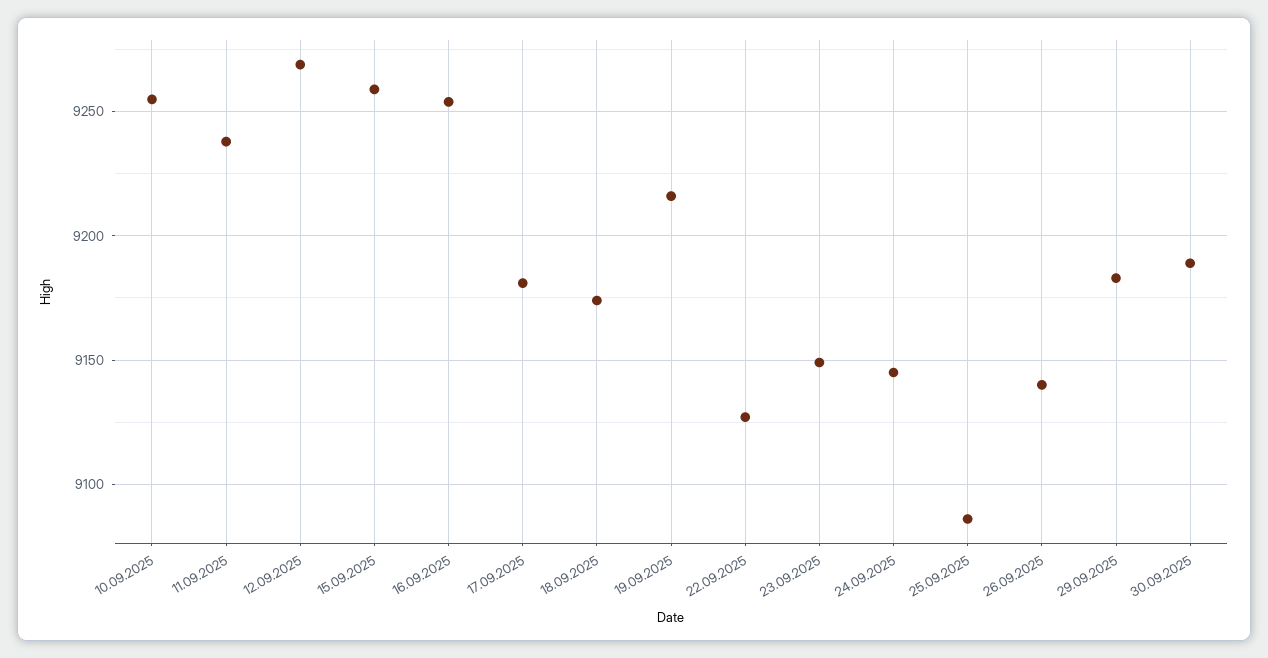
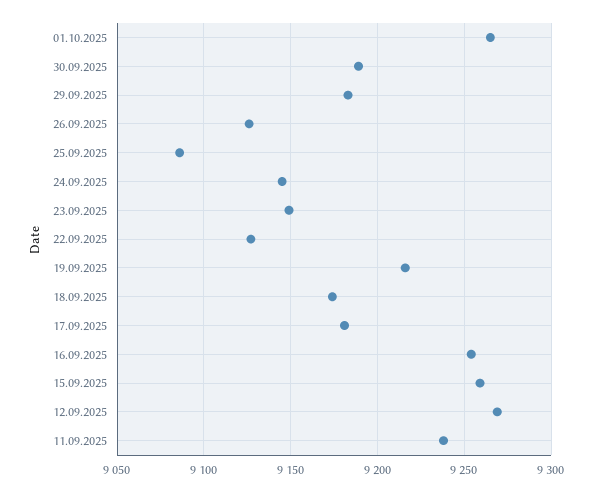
10.09.2025: 9255 -> none
26.09.2025: 9140 -> 9125
01.10.2025: none -> 9265

